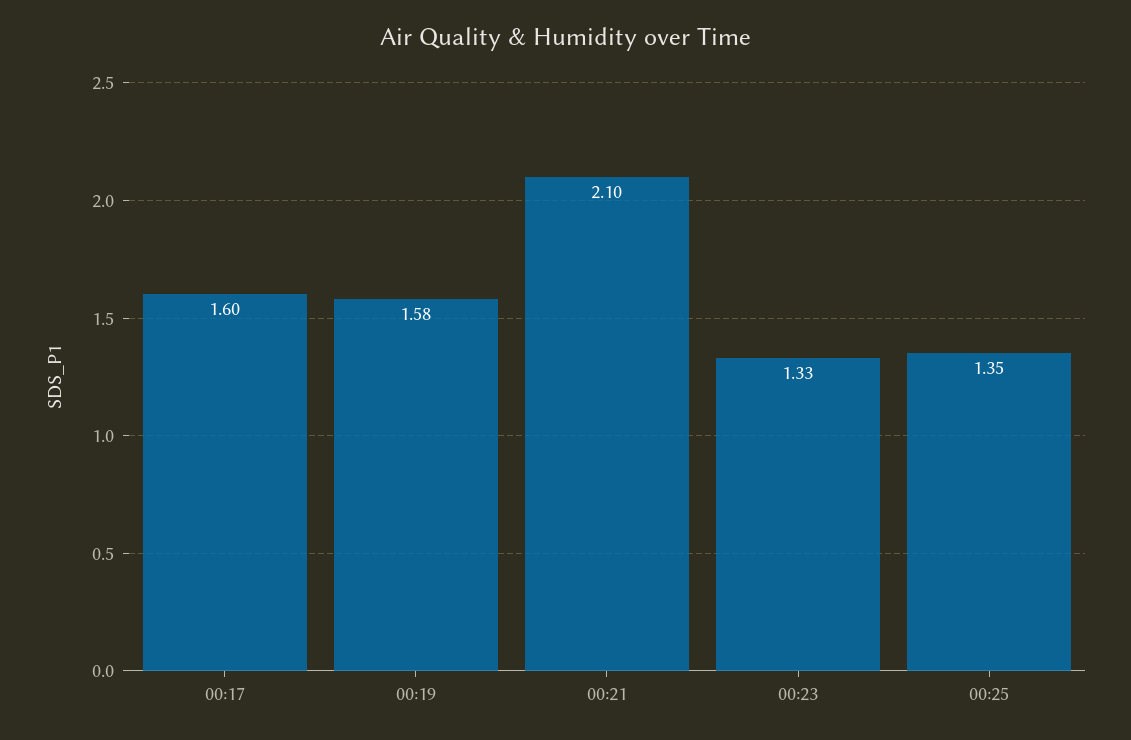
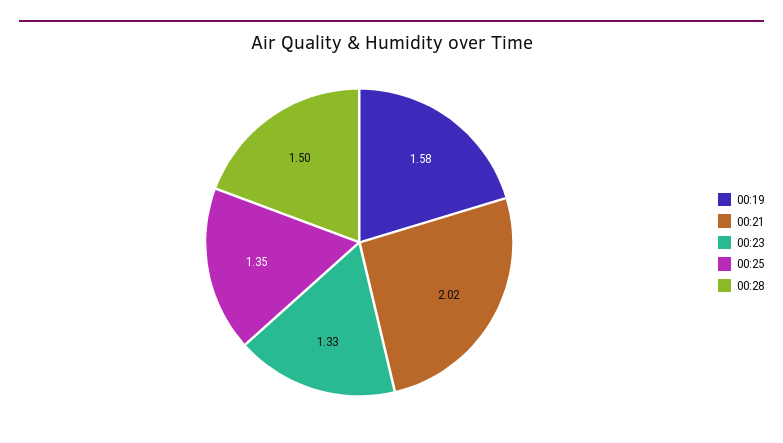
00:17: 1.6 -> none
00:21: 2.1 -> 2.02
00:28: none -> 1.5

